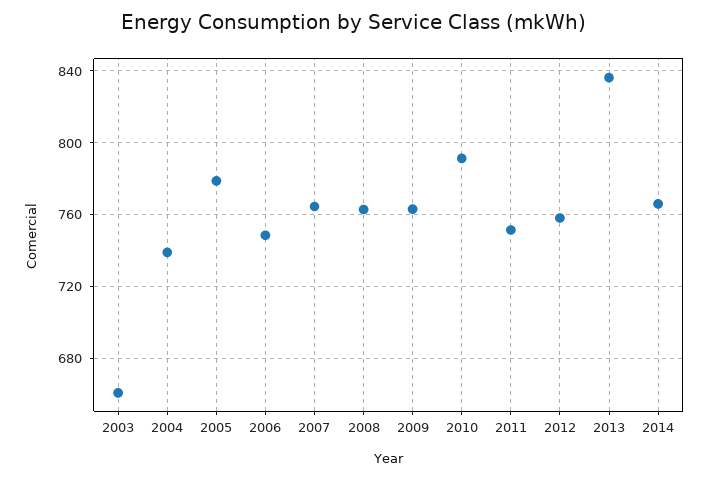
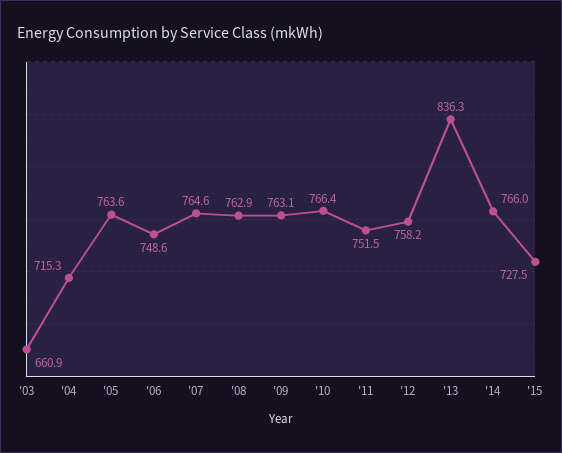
2004: 740 -> 715.3
2005: 780 -> 763.6
2010: 790 -> 766.4
'15: none -> 727.5

